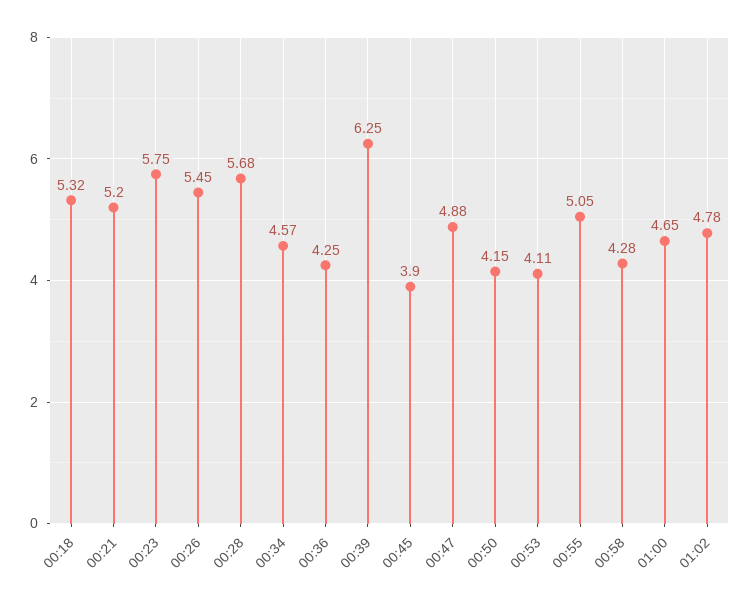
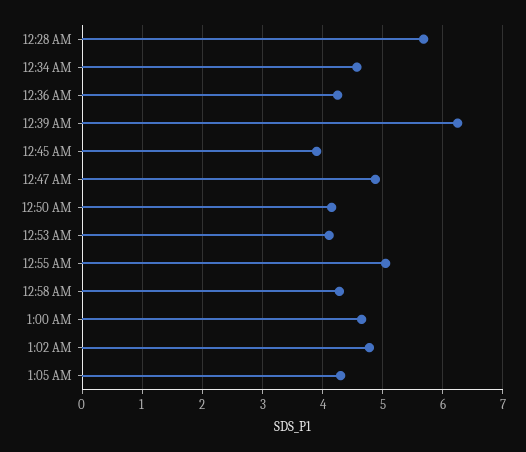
00:18: 5.32 -> none
00:21: 5.2 -> none
00:23: 5.75 -> none
00:26: 5.45 -> none
1:05 AM: none -> 4.3

